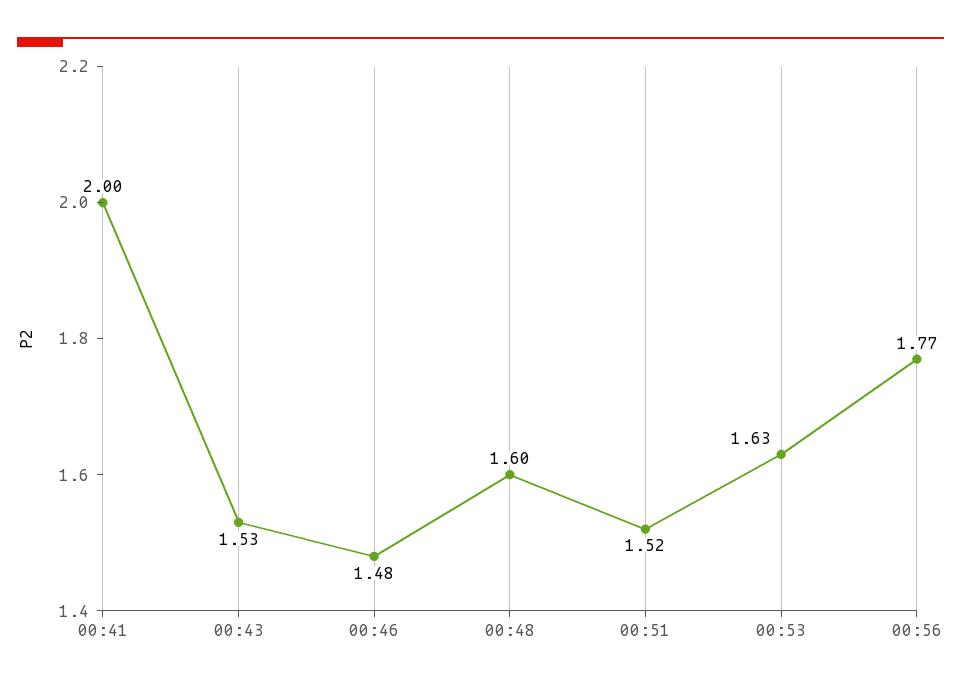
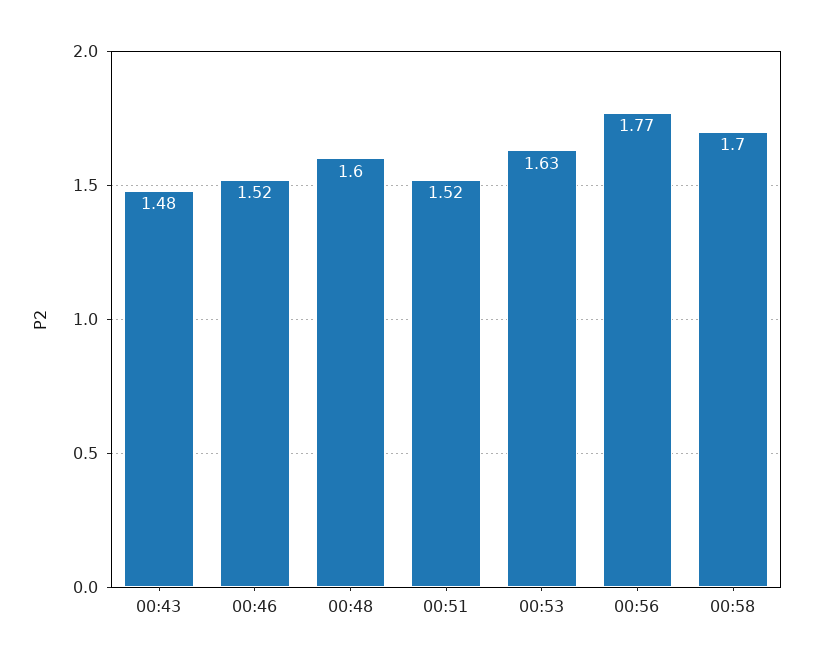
00:41: 2 -> none
00:43: 1.53 -> 1.48
00:46: 1.48 -> 1.52
00:58: none -> 1.7

